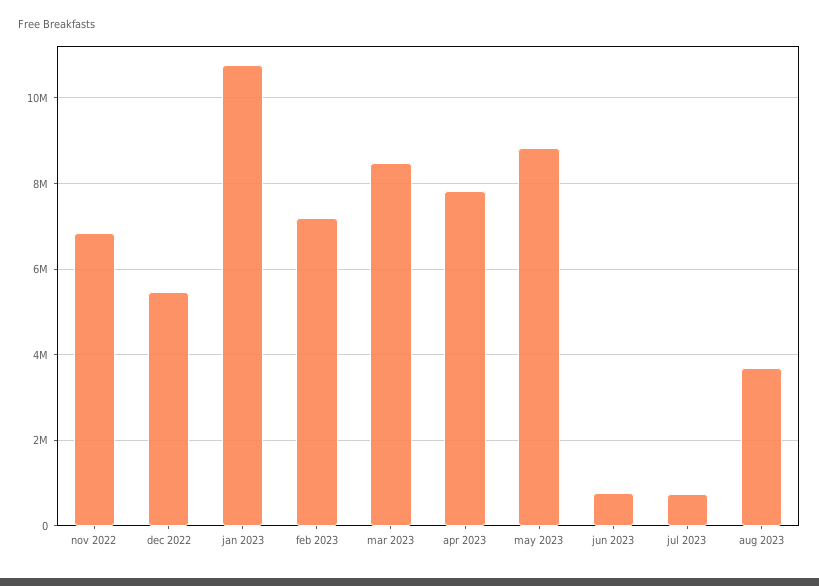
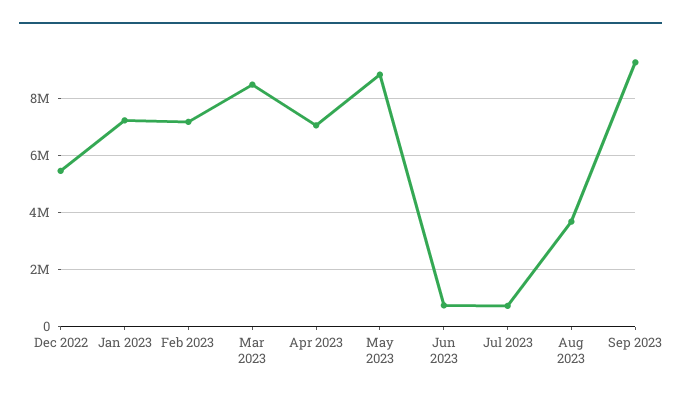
nov 2022: 6800000 -> none
jan 2023: 10800000 -> 7250000
apr 2023: 7800000 -> 7000000
Sep 2023: none -> 9250000

